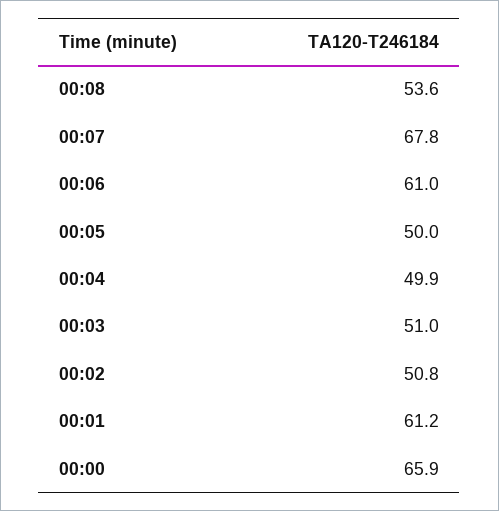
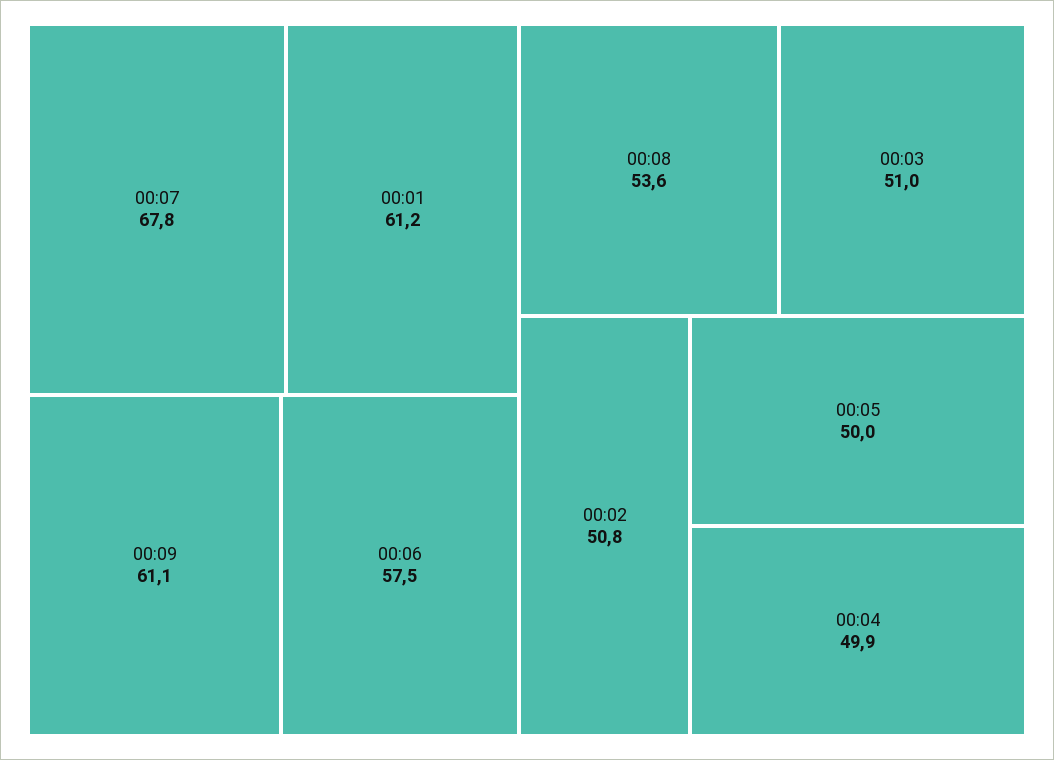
00:06: 61 -> 57.5
00:00: 65.9 -> none
00:09: none -> 61.1

